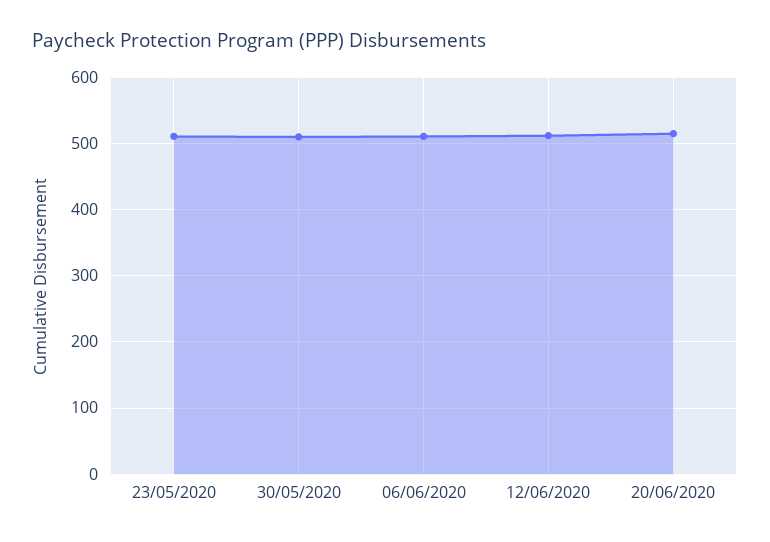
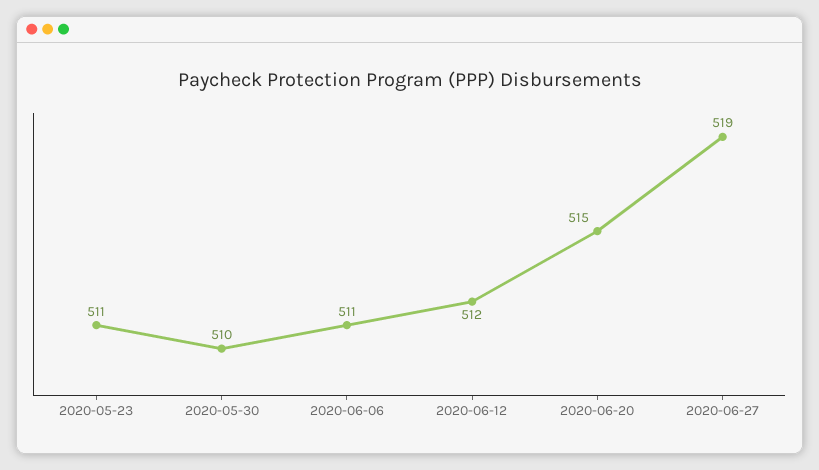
2020-06-27: none -> 519

